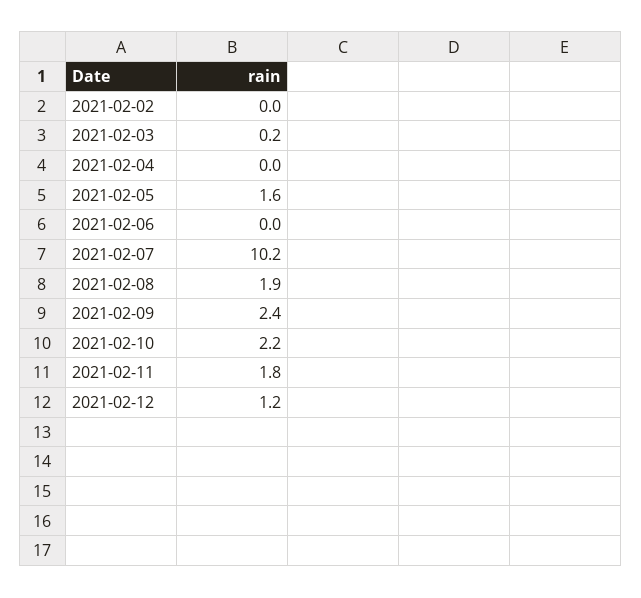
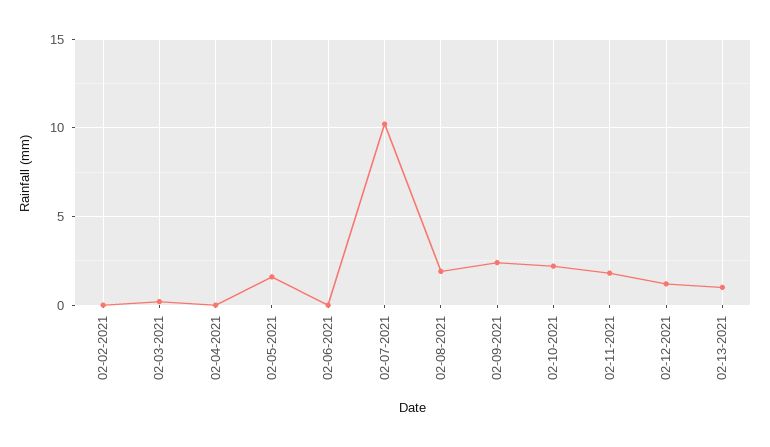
02-13-2021: none -> 1

